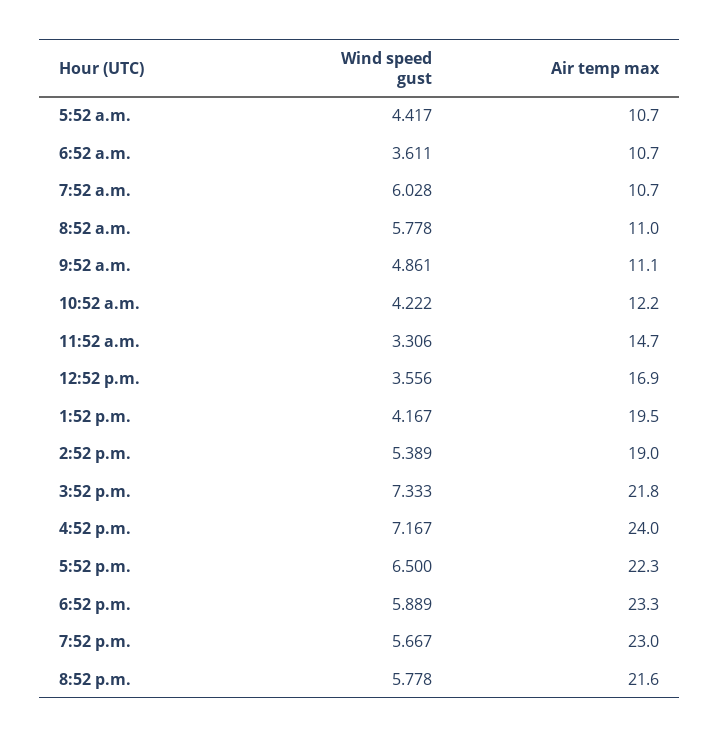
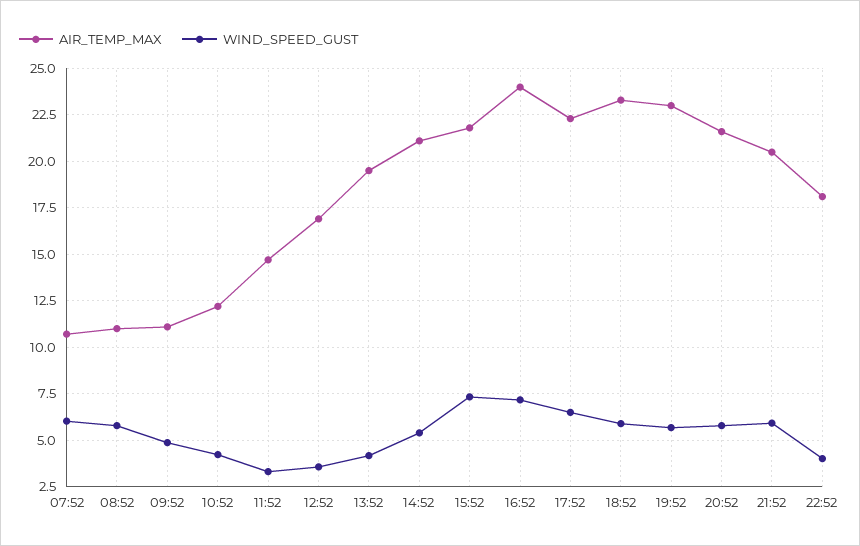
Wind speed gust, 5:52 a.m.: 4.417 -> none
Air temp max, 5:52 a.m.: 10.7 -> none
Wind speed gust, 6:52 a.m.: 3.611 -> none
Air temp max, 6:52 a.m.: 10.7 -> none
Air temp max, 2:52 p.m.: 19 -> 21
Air temp max, 21:52: none -> 20.5
Wind speed gust, 21:52: none -> 6
Air temp max, 22:52: none -> 18
Wind speed gust, 22:52: none -> 4

